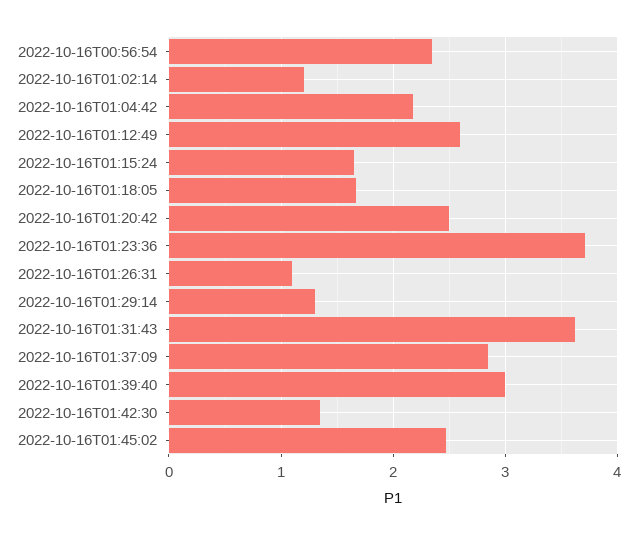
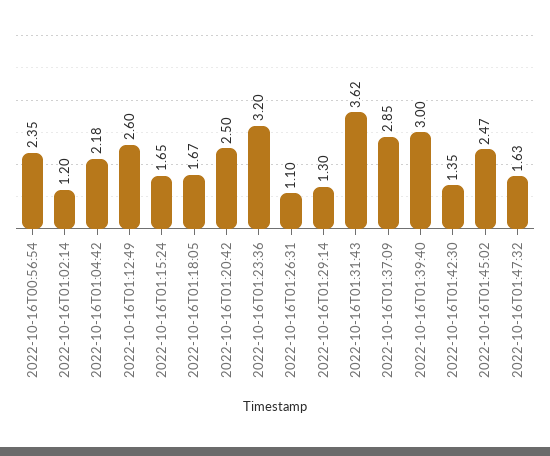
2022-10-16T01:23:36: 3.7 -> 3.2
2022-10-16T01:47:32: none -> 1.63

